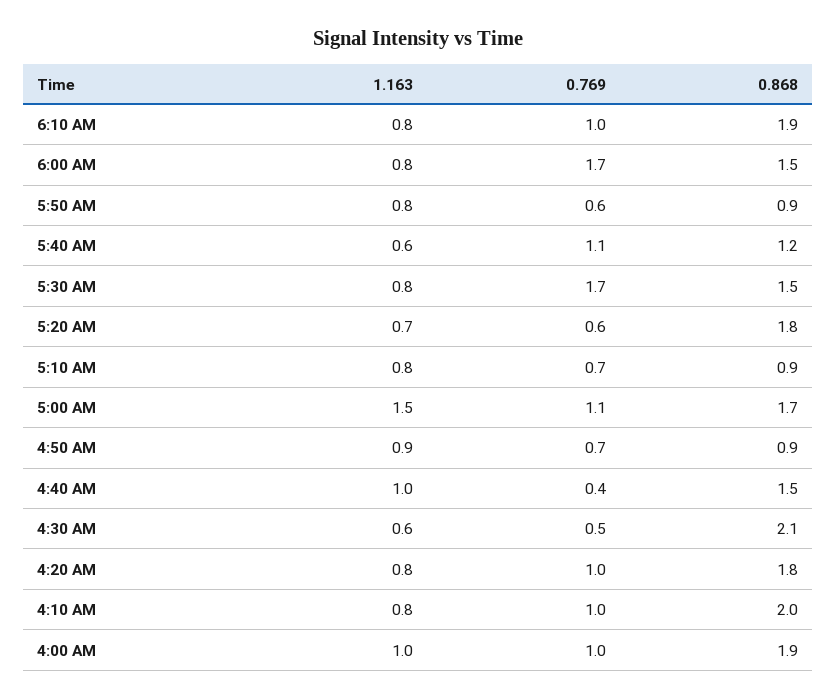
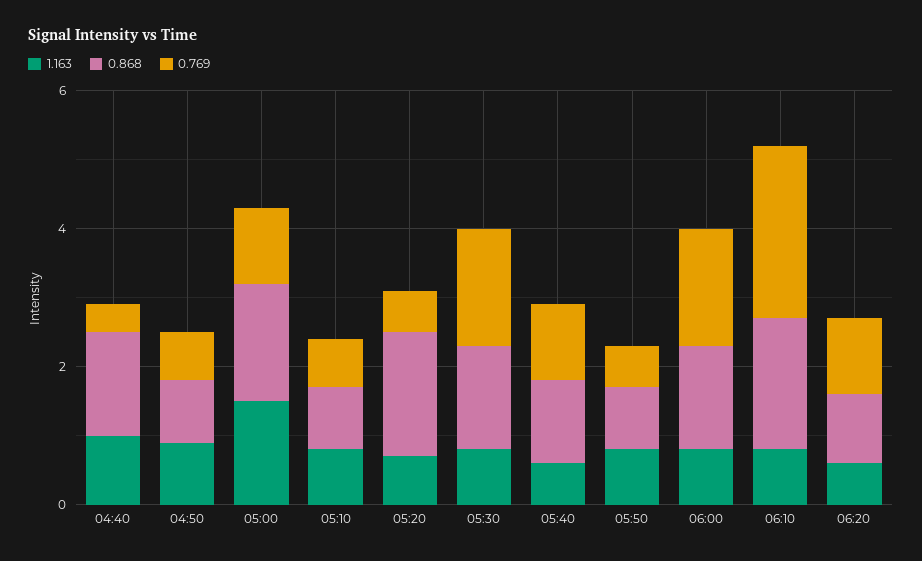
0.769, 6:10 AM: 1 -> 2.5
1.163, 4:30 AM: 0.6 -> none
0.769, 4:30 AM: 0.5 -> none
0.868, 4:30 AM: 2.1 -> none
1.163, 4:20 AM: 0.8 -> none
0.769, 4:20 AM: 1 -> none
0.868, 4:20 AM: 1.8 -> none
1.163, 4:10 AM: 0.8 -> none
0.769, 4:10 AM: 1 -> none
0.868, 4:10 AM: 2 -> none
1.163, 4:00 AM: 1 -> none
0.769, 4:00 AM: 1 -> none
0.868, 4:00 AM: 1.9 -> none
1.163, 06:20: none -> 0.5
0.868, 06:20: none -> 1
0.769, 06:20: none -> 1

